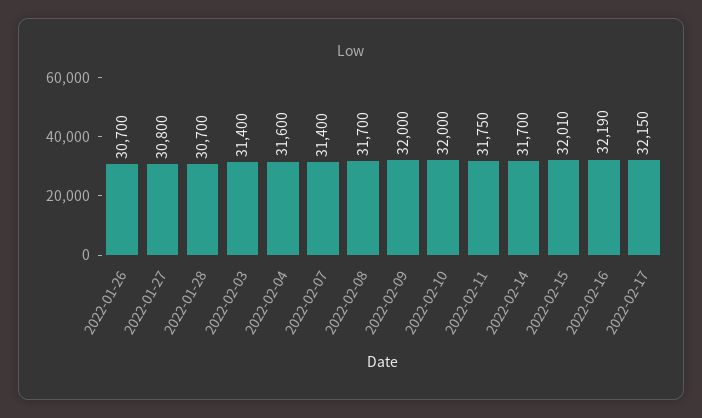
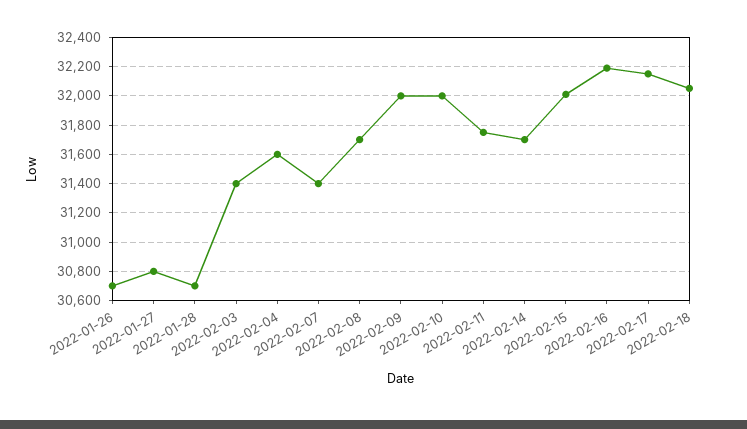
2022-02-18: none -> 32050

